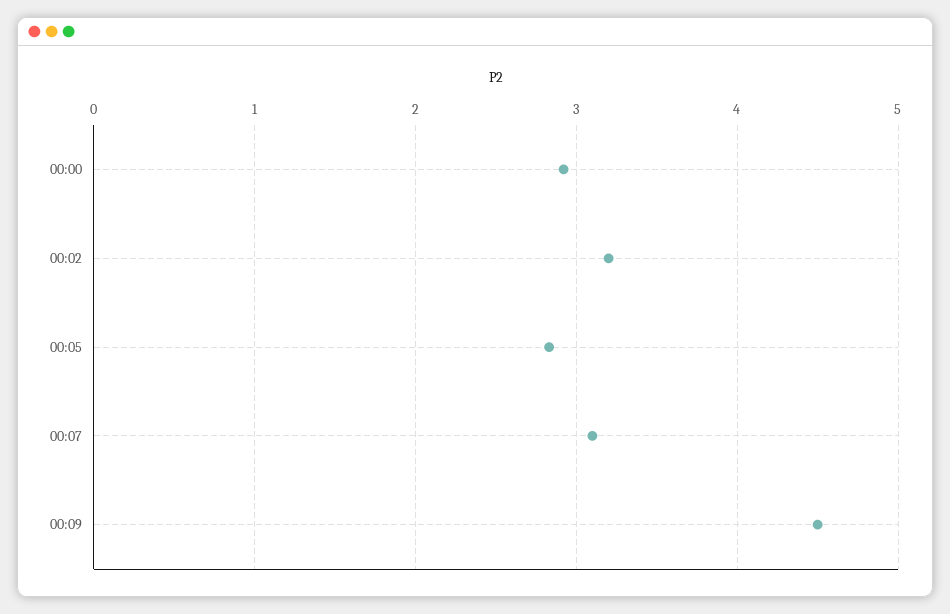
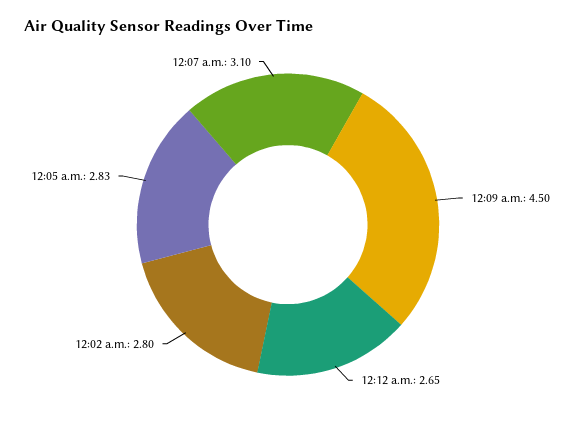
00:00: 2.9 -> none
00:02: 3.2 -> 2.8
12:12 a.m.: none -> 2.65

